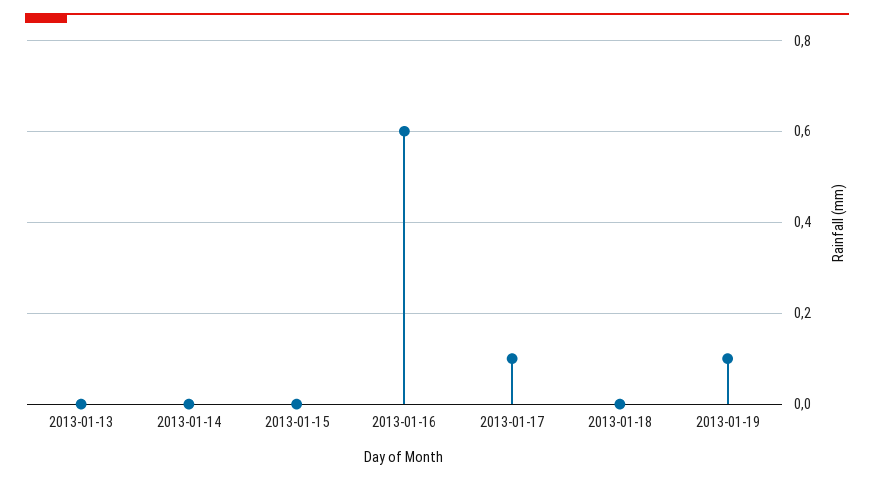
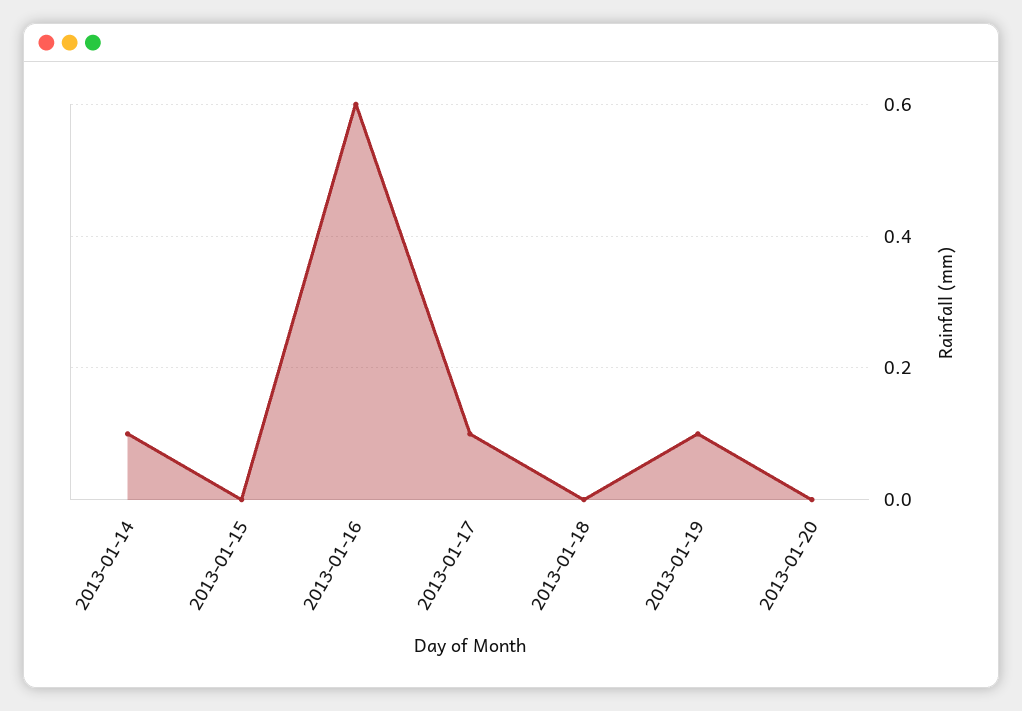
2013-01-13: 0 -> none
2013-01-14: 0 -> 0.1
2013-01-20: none -> 0

